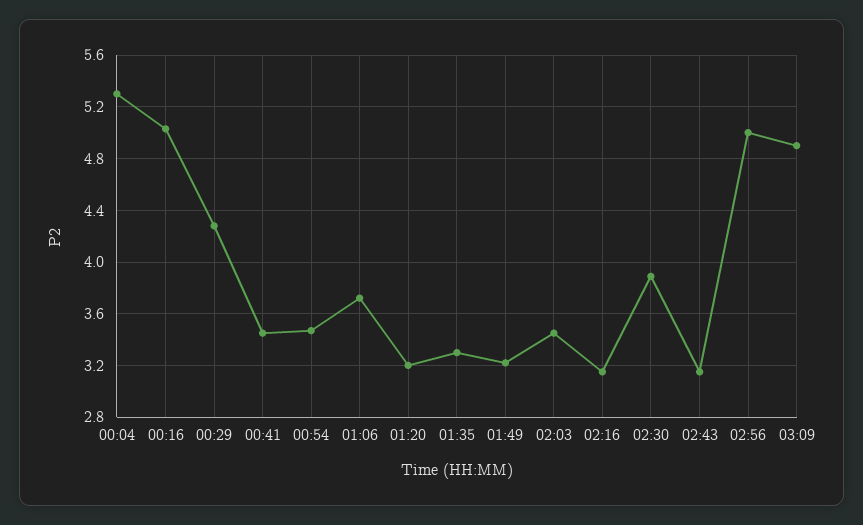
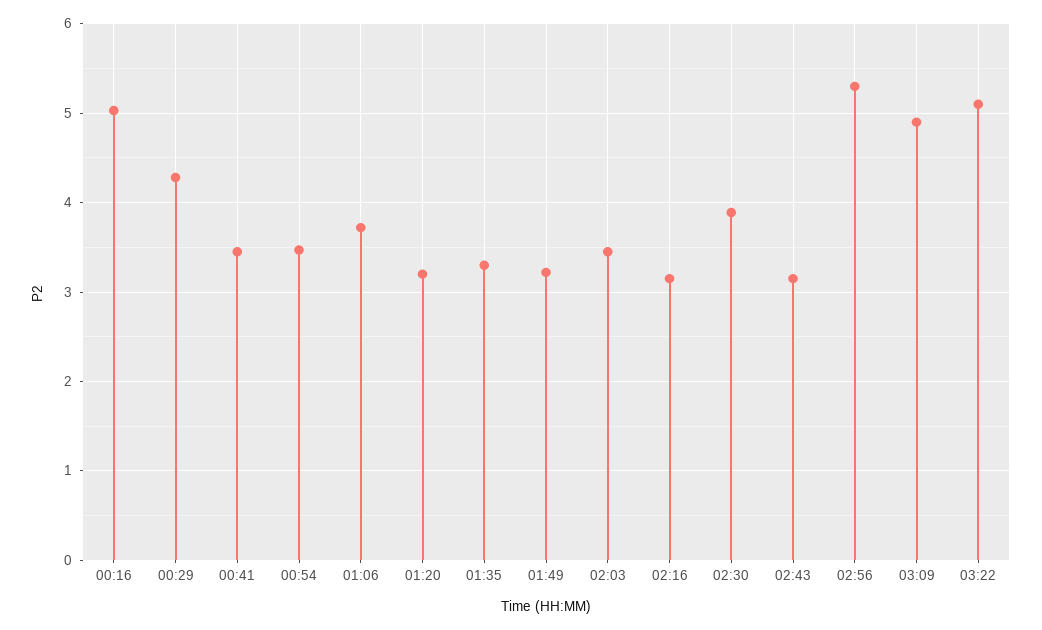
00:04: 5.3 -> none
02:56: 5 -> 5.3
03:22: none -> 5.1

